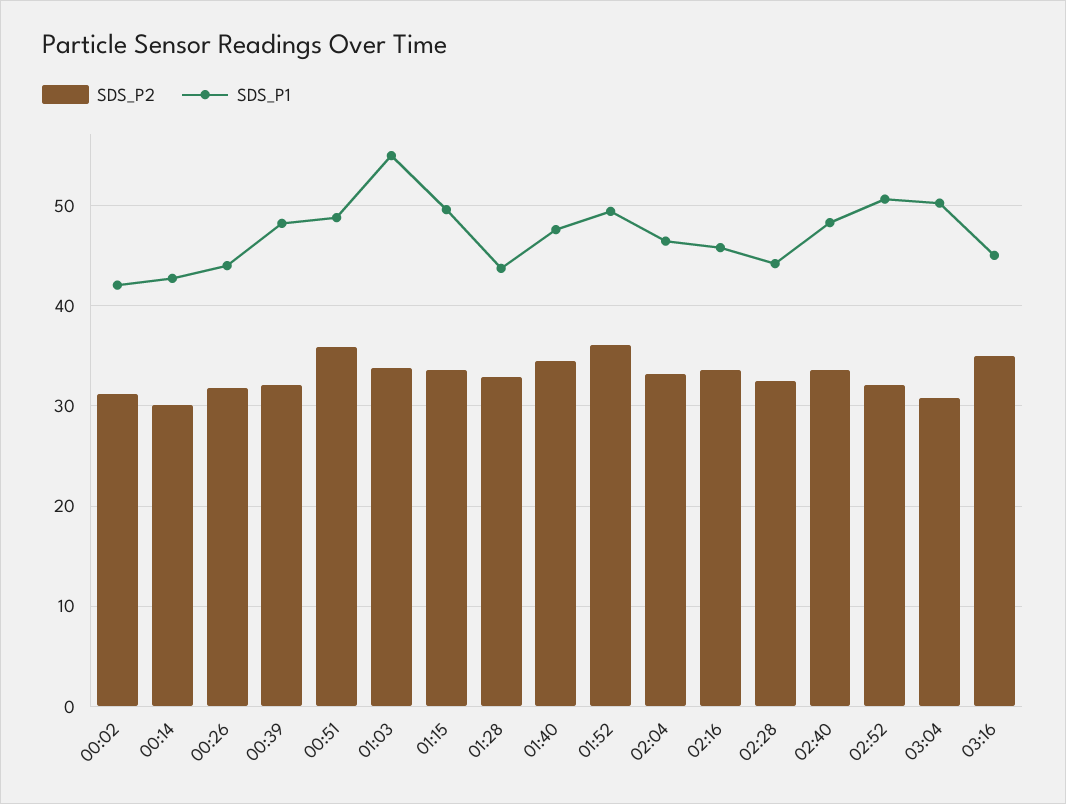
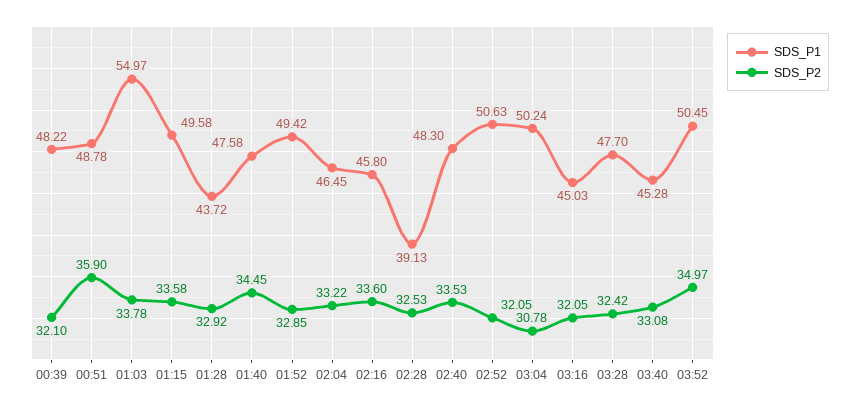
SDS_P2, 00:02: 31 -> none
SDS_P1, 00:02: 42 -> none
SDS_P2, 00:14: 30 -> none
SDS_P1, 00:14: 43 -> none
SDS_P2, 00:26: 32 -> none
SDS_P1, 00:26: 44 -> none
SDS_P2, 01:52: 36 -> 32.85
SDS_P1, 02:28: 44 -> 39.13
SDS_P2, 03:16: 35 -> 32.05
SDS_P1, 03:28: none -> 47.7
SDS_P2, 03:28: none -> 32.42
SDS_P1, 03:40: none -> 45.28
SDS_P2, 03:40: none -> 33.08
SDS_P1, 03:52: none -> 50.45
SDS_P2, 03:52: none -> 34.97

